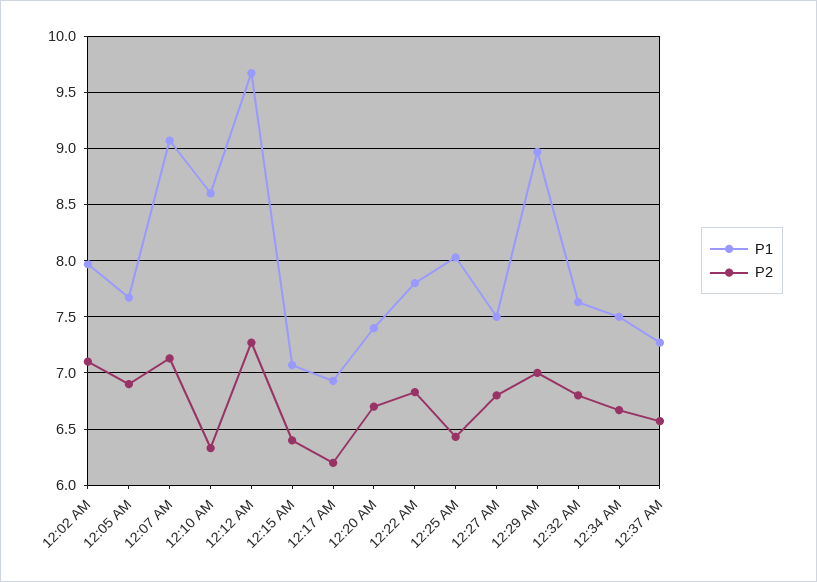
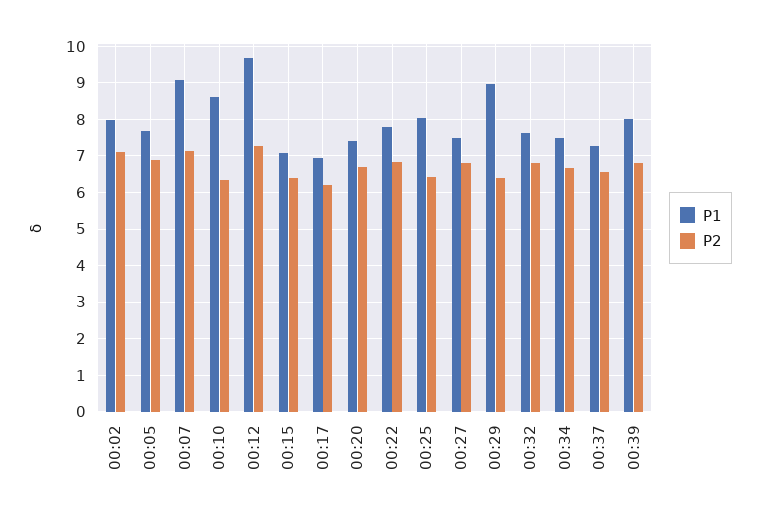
P2, 12:29 AM: 7 -> 6.4
P1, 00:39: none -> 8
P2, 00:39: none -> 6.8

